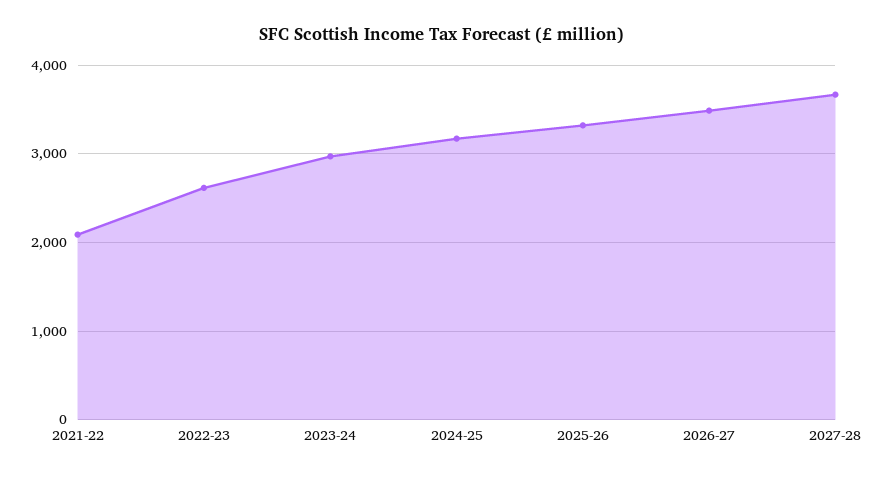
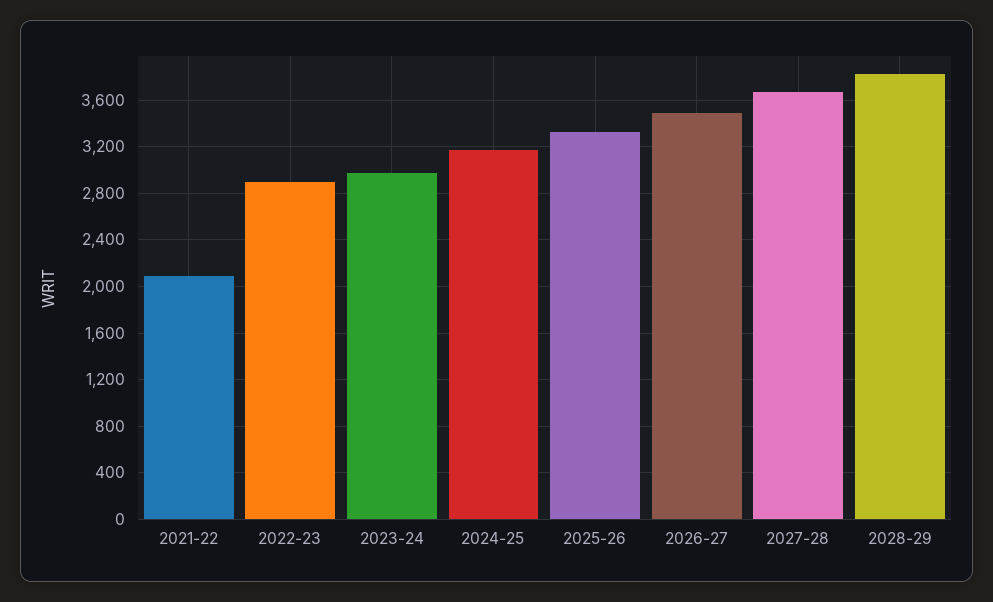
2022-23: 2600 -> 2900
2028-29: none -> 3800

